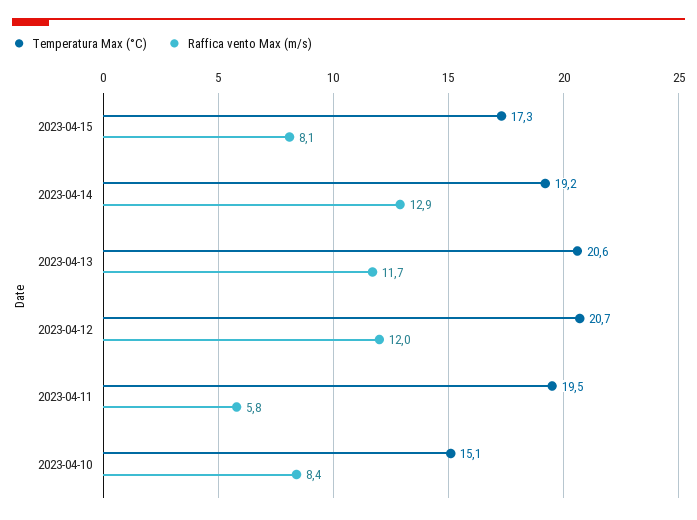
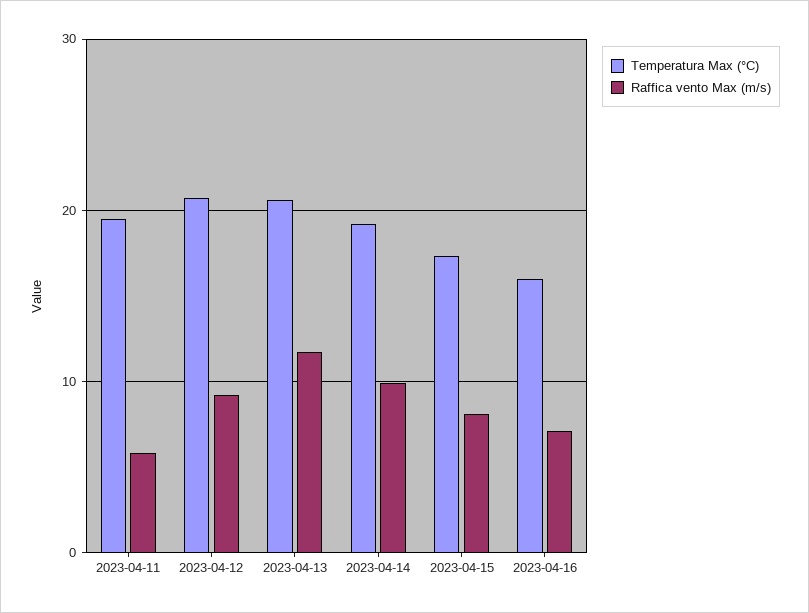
Raffica vento Max (m/s), 2023-04-14: 12.9 -> 10
Raffica vento Max (m/s), 2023-04-12: 12 -> 9
Temperatura Max (°C), 2023-04-10: 15.1 -> none
Raffica vento Max (m/s), 2023-04-10: 8.4 -> none
Temperatura Max (°C), 2023-04-16: none -> 16
Raffica vento Max (m/s), 2023-04-16: none -> 7

